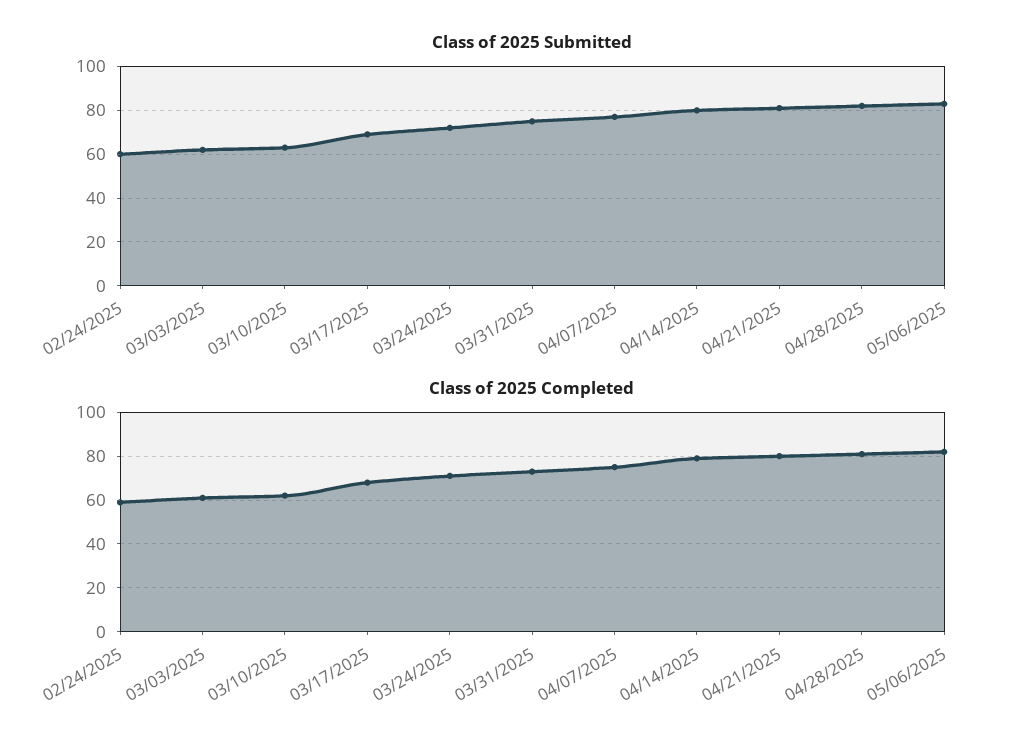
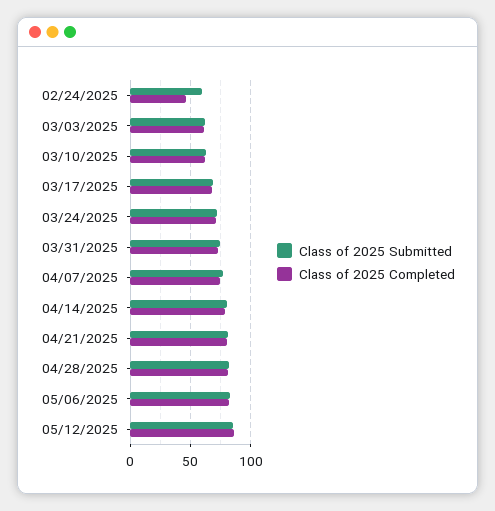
Class of 2025 Completed, 02/24/2025: 60 -> 45
Class of 2025 Submitted, 05/12/2025: none -> 85
Class of 2025 Completed, 05/12/2025: none -> 85

